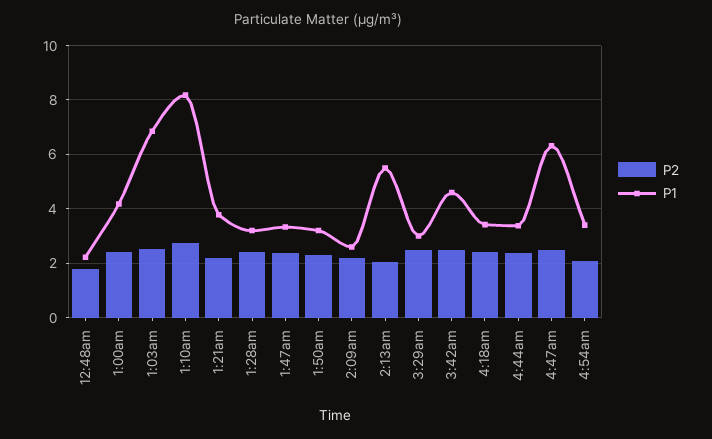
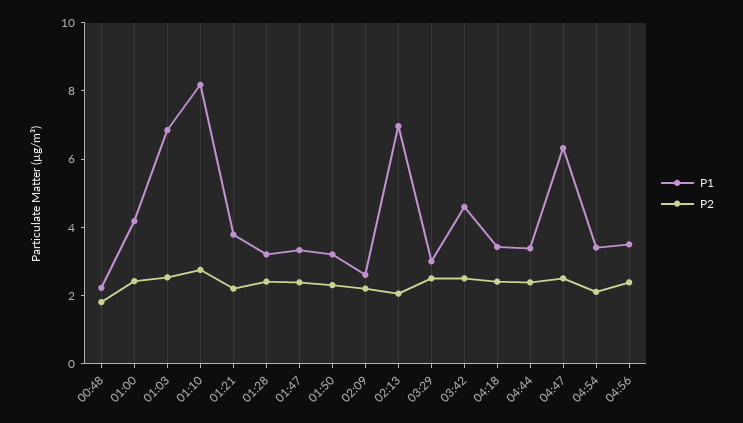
P1, 2:13am: 5.5 -> 7
P1, 04:56: none -> 3.5
P2, 04:56: none -> 2.5

